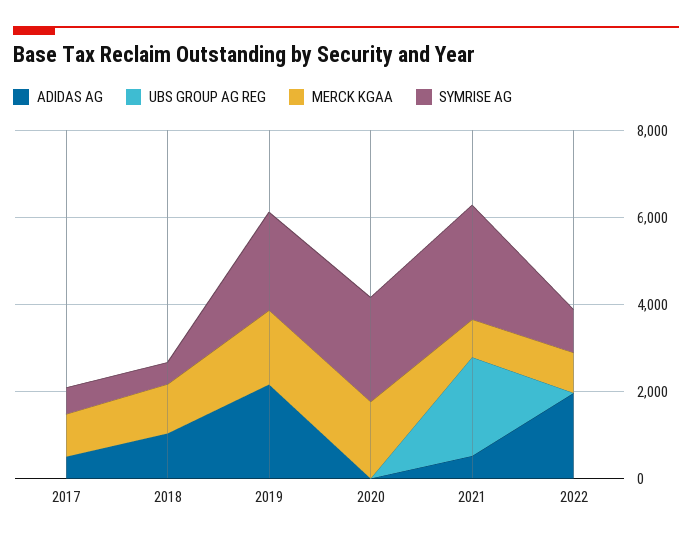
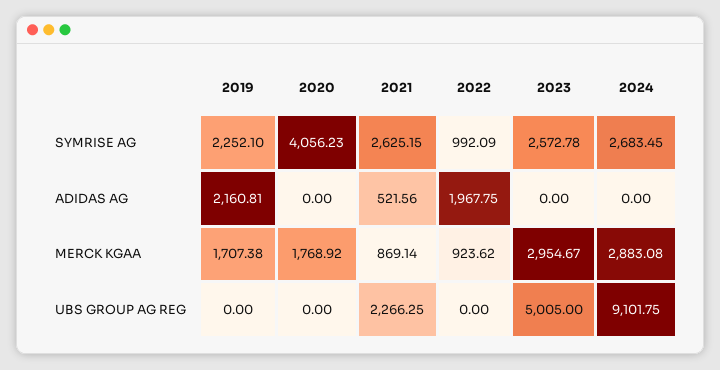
ADIDAS AG, 2017: 500 -> none
UBS GROUP AG REG, 2017: 0 -> none
MERCK KGAA, 2017: 1000 -> none
SYMRISE AG, 2017: 500 -> none
ADIDAS AG, 2018: 1000 -> none
UBS GROUP AG REG, 2018: 0 -> none
MERCK KGAA, 2018: 1000 -> none
SYMRISE AG, 2018: 500 -> none
SYMRISE AG, 2020: 2500 -> 4056.23
SYMRISE AG, 2023: none -> 2572.78
SYMRISE AG, 2024: none -> 2683.45
ADIDAS AG, 2023: none -> 0
ADIDAS AG, 2024: none -> 0
MERCK KGAA, 2023: none -> 2954.67
MERCK KGAA, 2024: none -> 2883.08
UBS GROUP AG REG, 2023: none -> 5005
UBS GROUP AG REG, 2024: none -> 9101.75

